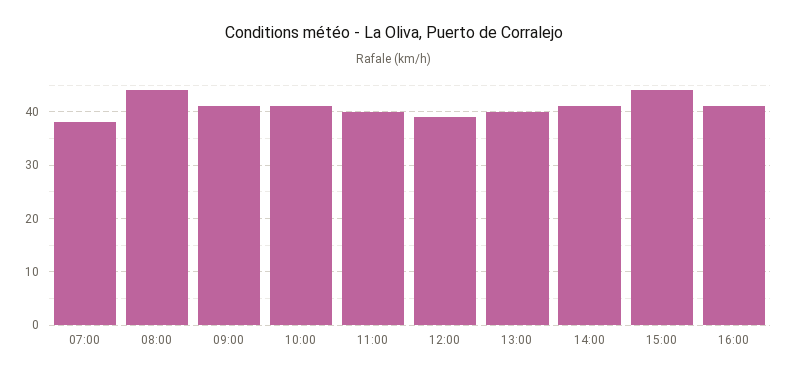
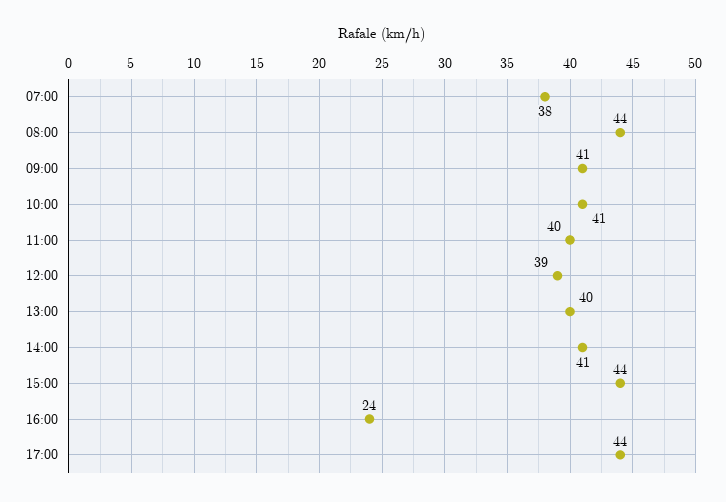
16:00: 40 -> 24
17:00: none -> 44

